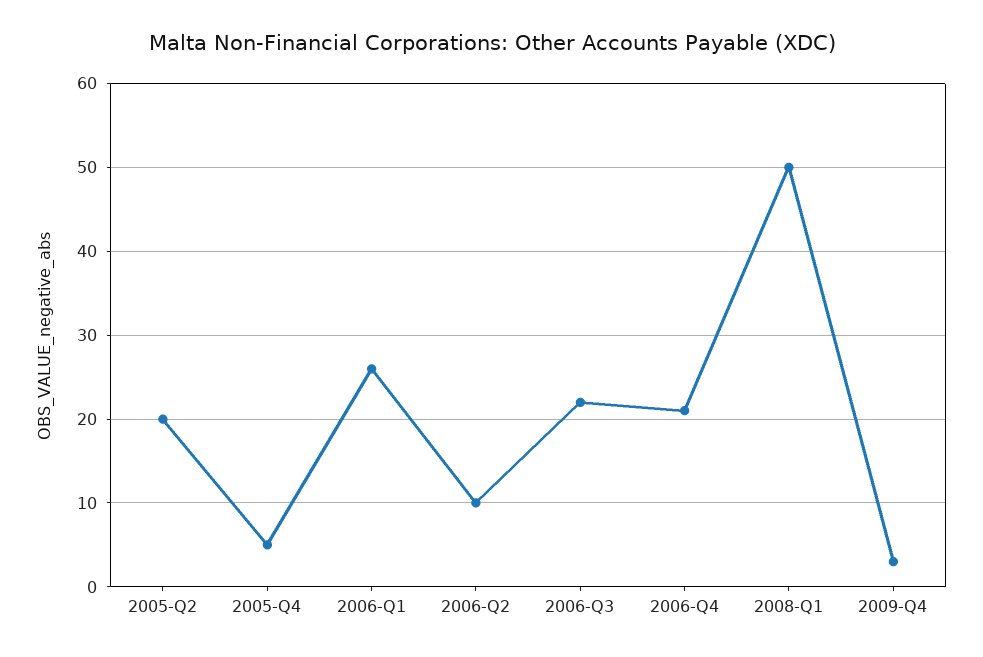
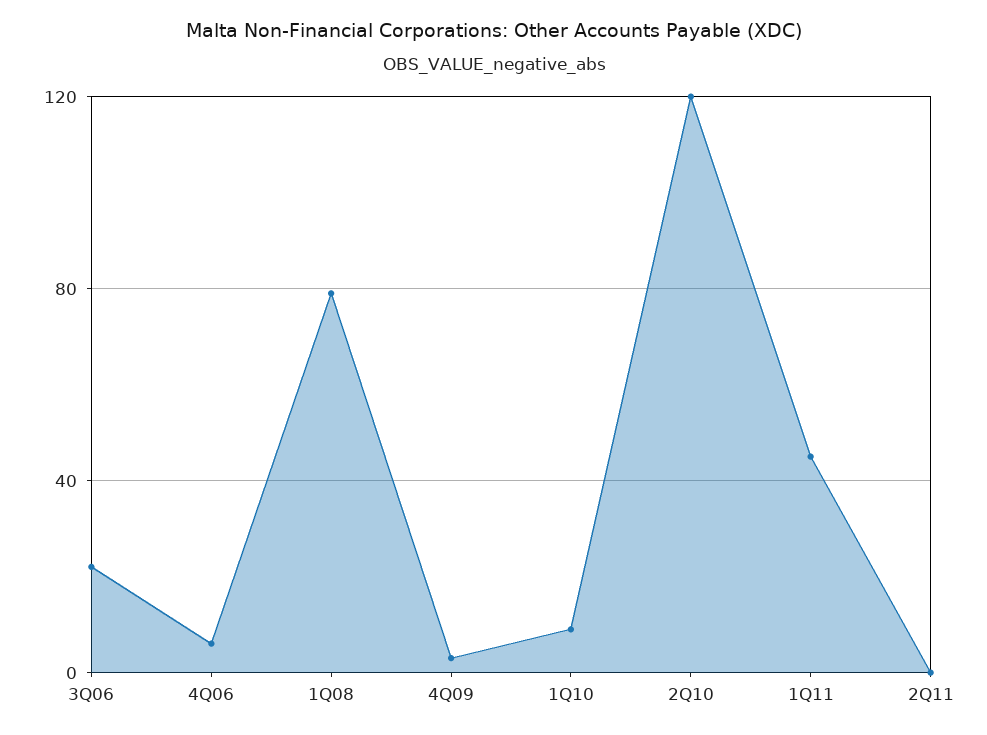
2005-Q2: 20 -> none
2005-Q4: 5 -> none
2006-Q1: 26 -> none
2006-Q2: 10 -> none
2006-Q4: 21 -> 5
2008-Q1: 50 -> 80
1Q10: none -> 10
2Q10: none -> 120
1Q11: none -> 45
2Q11: none -> 0

